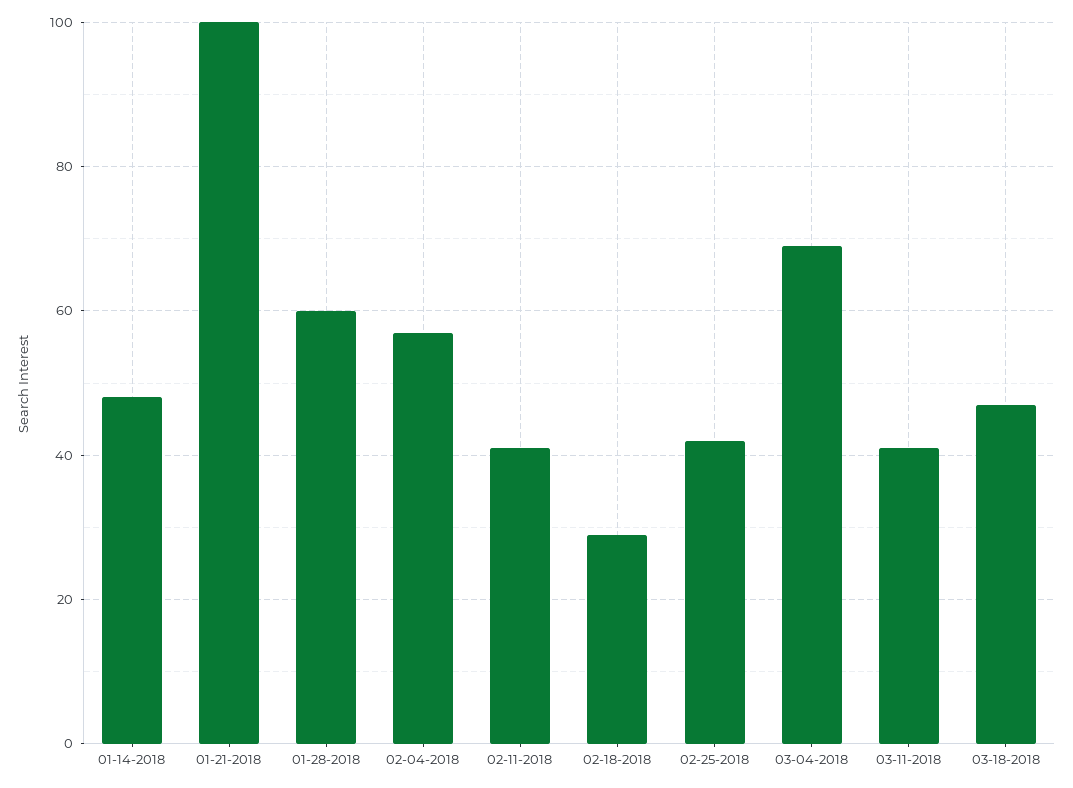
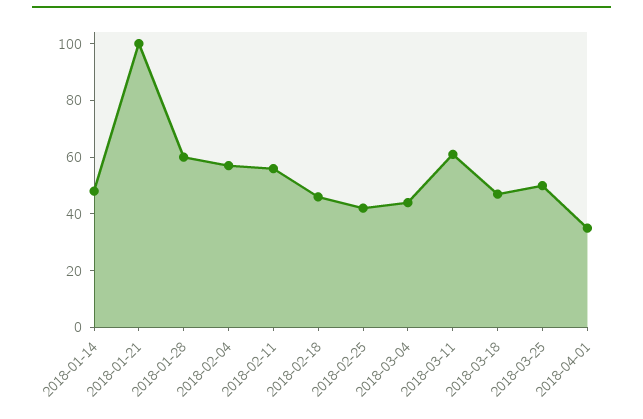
02-11-2018: 40 -> 55
02-18-2018: 30 -> 45
03-04-2018: 70 -> 45
03-11-2018: 40 -> 60
2018-03-25: none -> 50
2018-04-01: none -> 35

